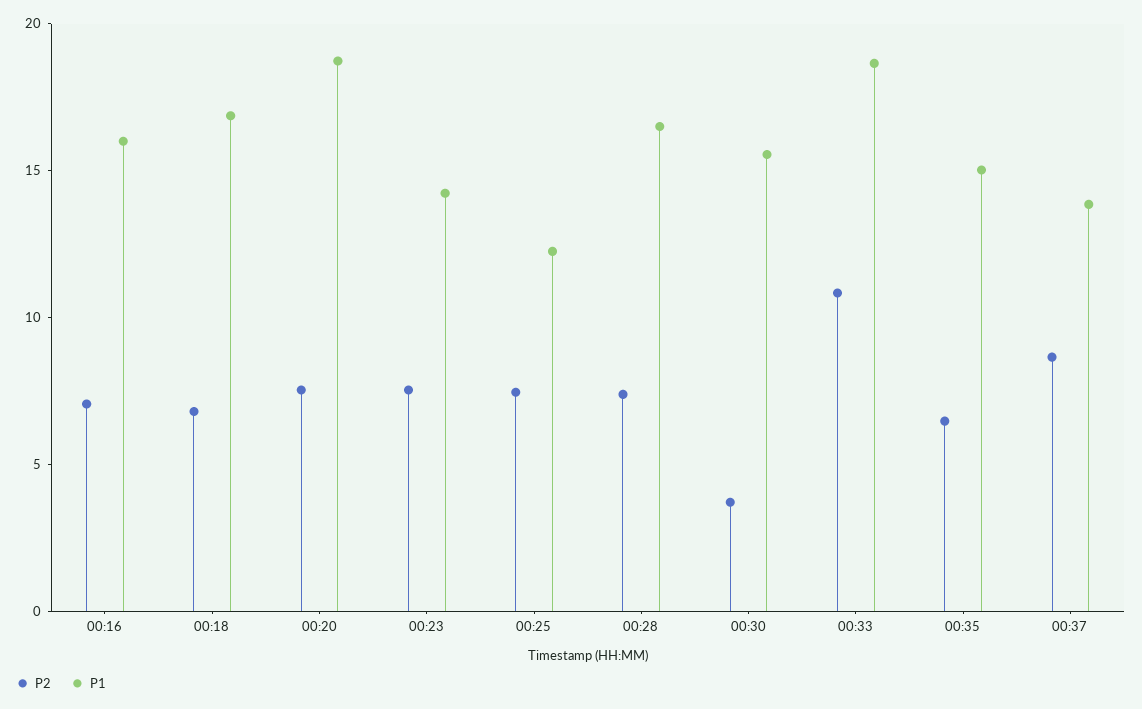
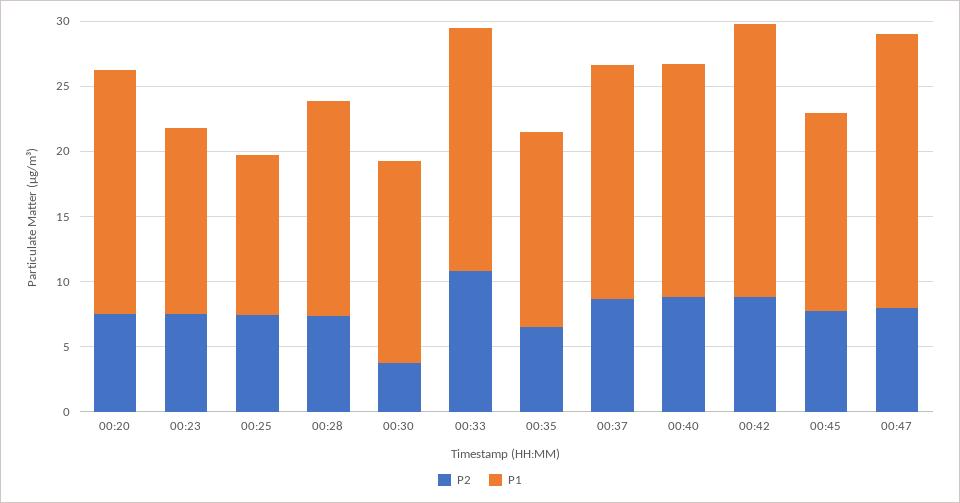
P2, 00:16: 7 -> none
P1, 00:16: 16 -> none
P2, 00:18: 7 -> none
P1, 00:18: 17 -> none
P1, 00:37: 14 -> 18
P2, 00:40: none -> 9
P1, 00:40: none -> 18
P2, 00:42: none -> 9
P1, 00:42: none -> 21
P2, 00:45: none -> 8
P1, 00:45: none -> 15
P2, 00:47: none -> 8
P1, 00:47: none -> 21

